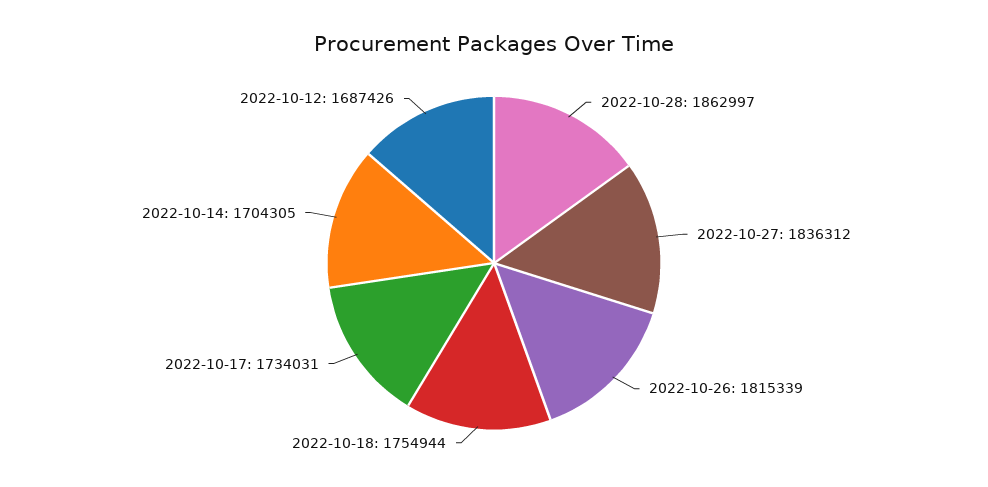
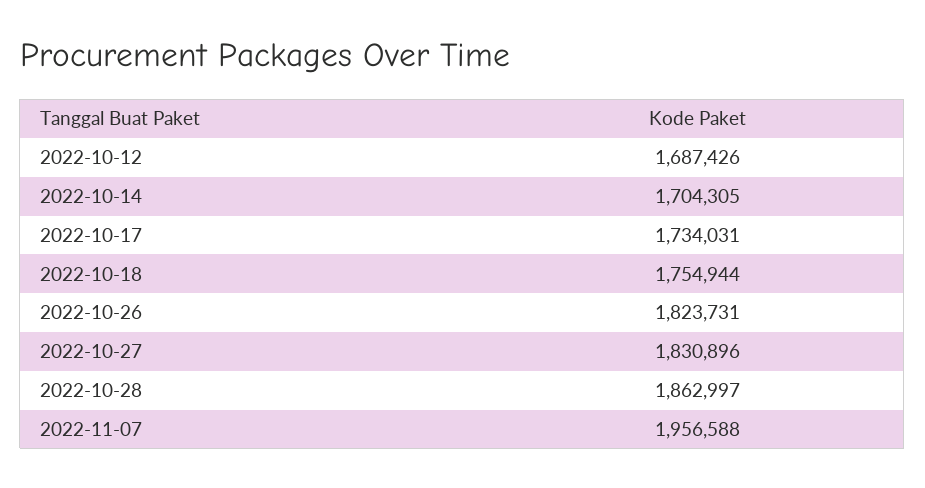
2022-10-27: 1836312 -> 1830896
2022-10-26: 1815339 -> 1823731
2022-11-07: none -> 1956588

